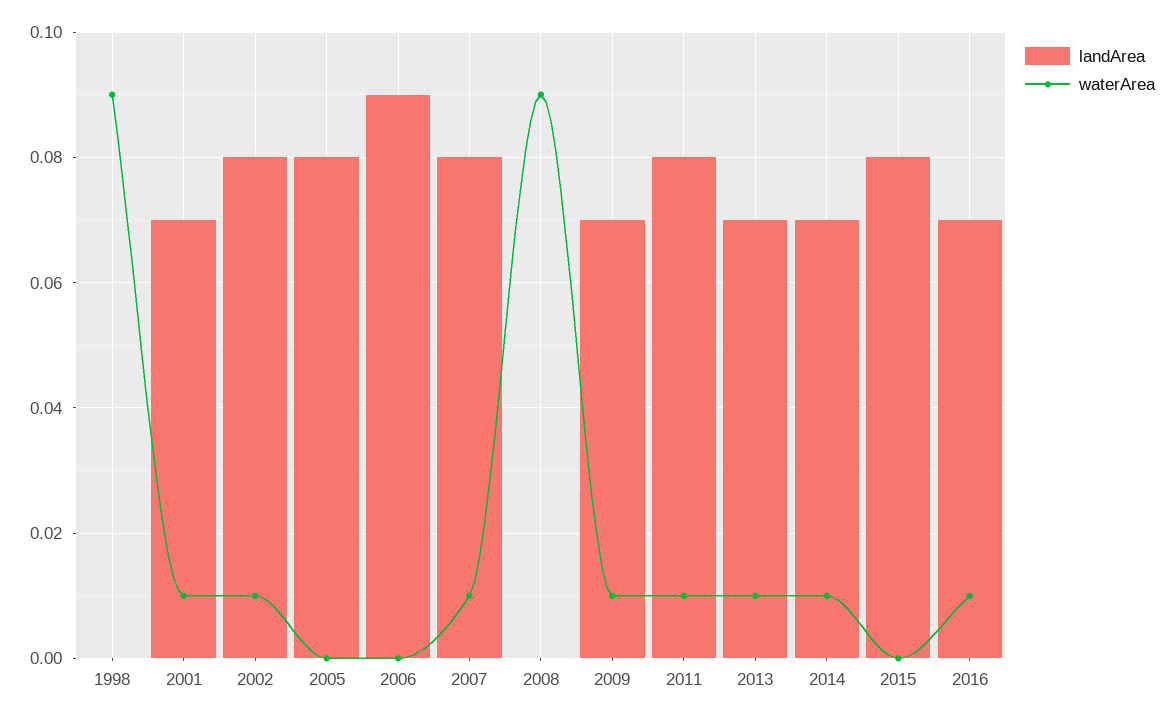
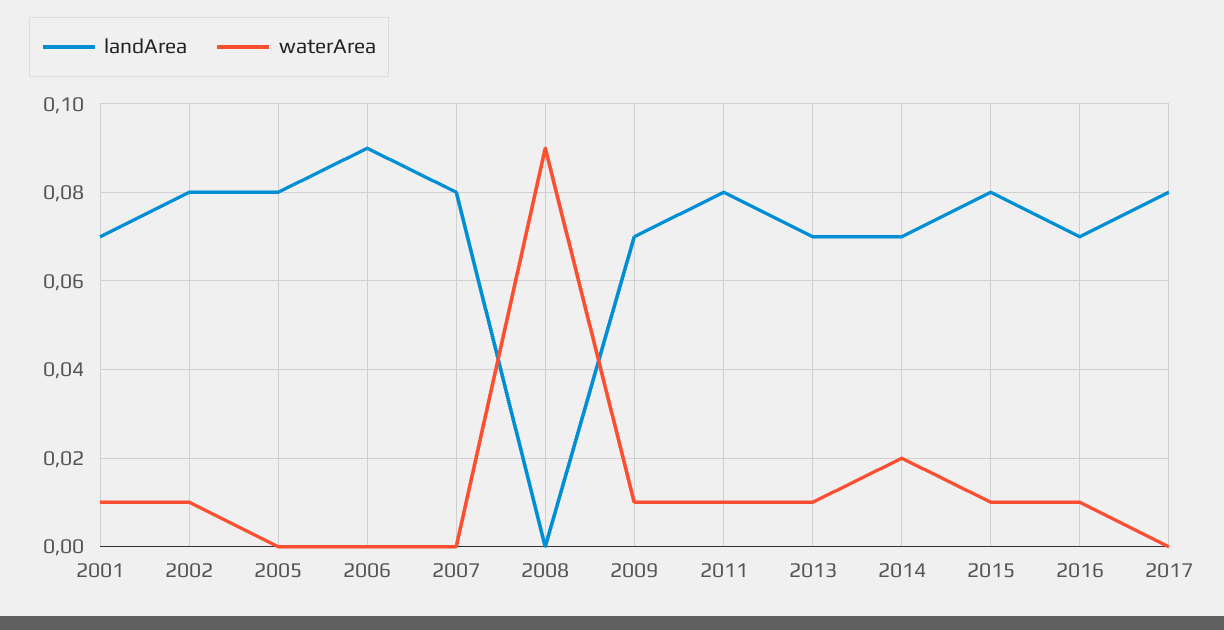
landArea, 1998: 0 -> none
waterArea, 1998: 0.09 -> none
waterArea, 2007: 0.01 -> 0
waterArea, 2014: 0.01 -> 0.02
waterArea, 2015: 0 -> 0.01
landArea, 2017: none -> 0.08
waterArea, 2017: none -> 0

